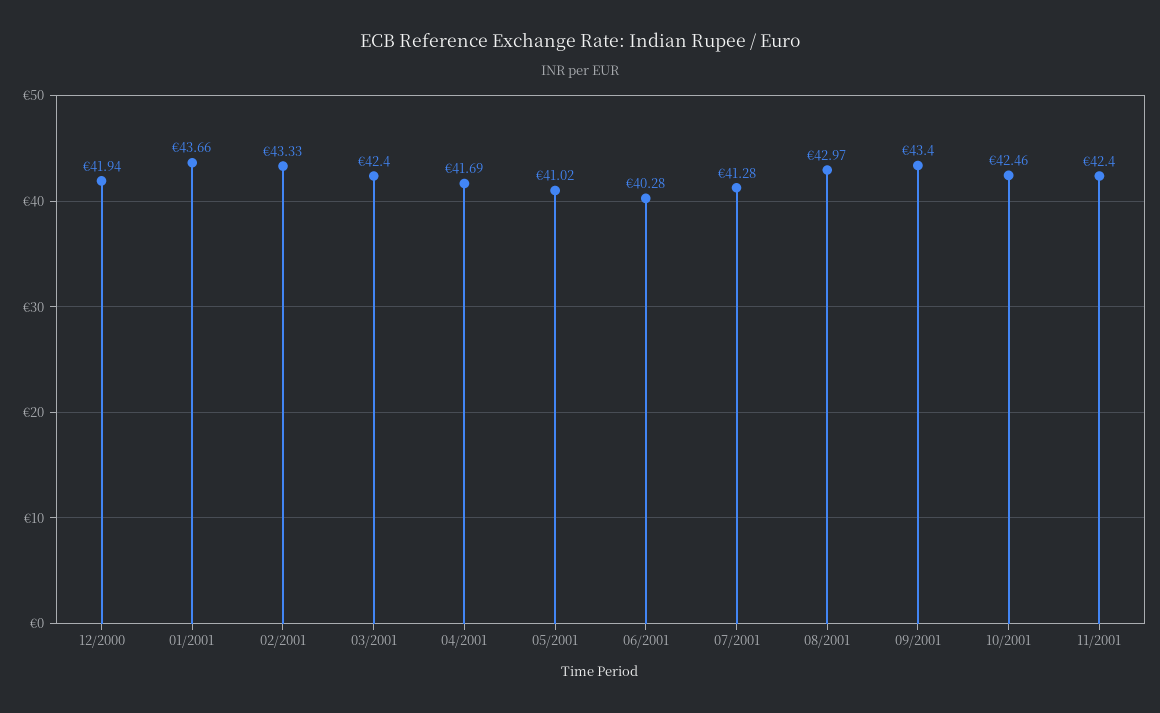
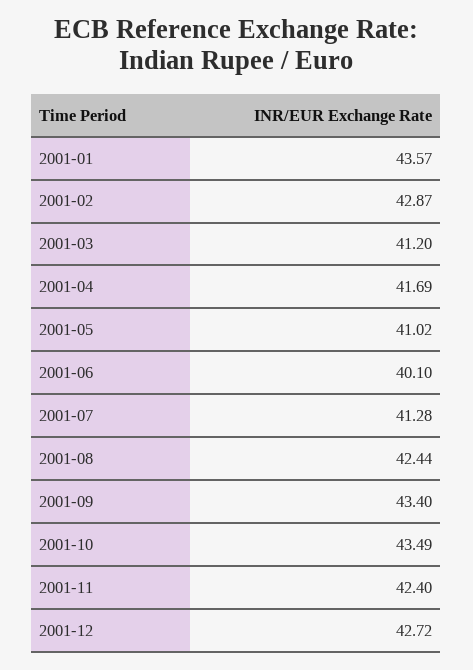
12/2000: 41.94 -> none
01/2001: 43.66 -> 43.57
02/2001: 43.33 -> 42.87
03/2001: 42.4 -> 41.2
06/2001: 40.28 -> 40.1
08/2001: 42.97 -> 42.44
10/2001: 42.46 -> 43.49
2001-12: none -> 42.72

